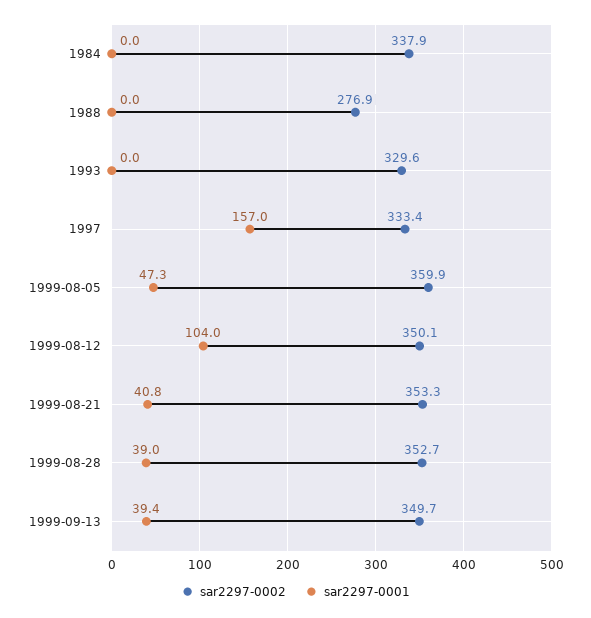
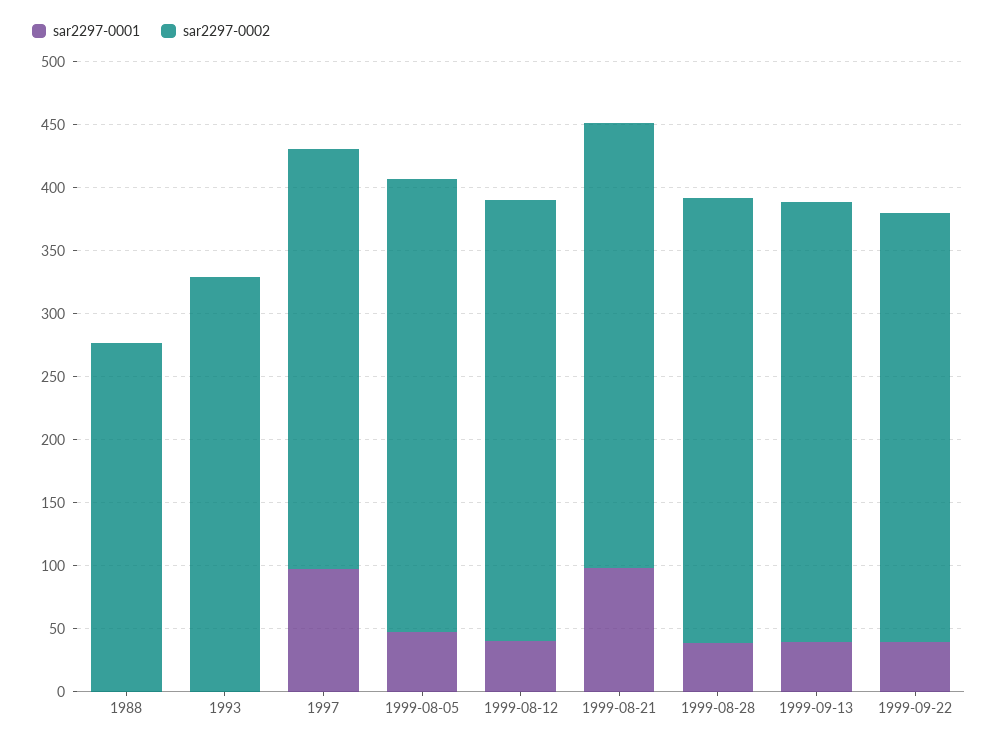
sar2297-0002, 1984: 337.9 -> none
sar2297-0001, 1984: 0 -> none
sar2297-0001, 1997: 157 -> 100
sar2297-0001, 1999-08-12: 104 -> 40
sar2297-0001, 1999-08-21: 40.8 -> 100
sar2297-0001, 1999-09-22: none -> 40
sar2297-0002, 1999-09-22: none -> 340

